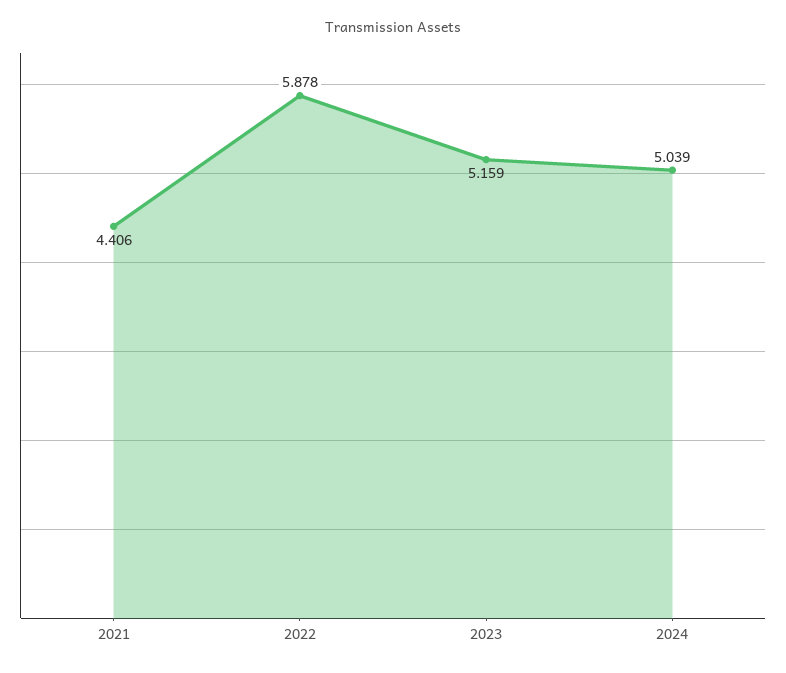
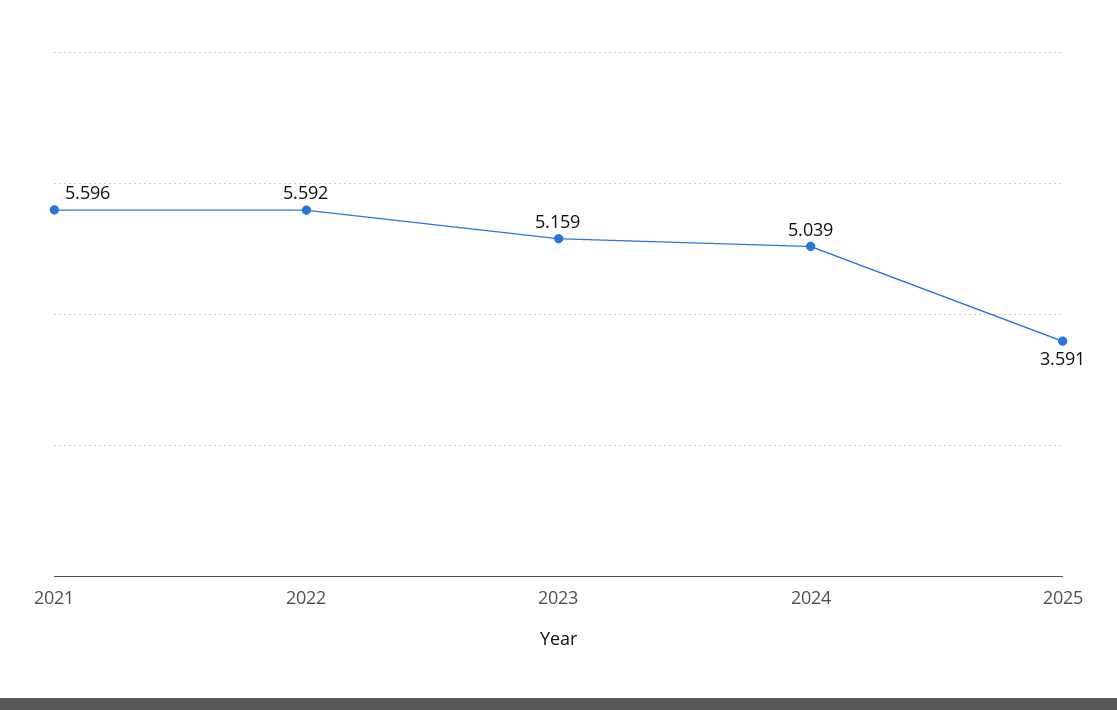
2021: 4.406 -> 5.596
2022: 5.878 -> 5.592
2025: none -> 3.591

